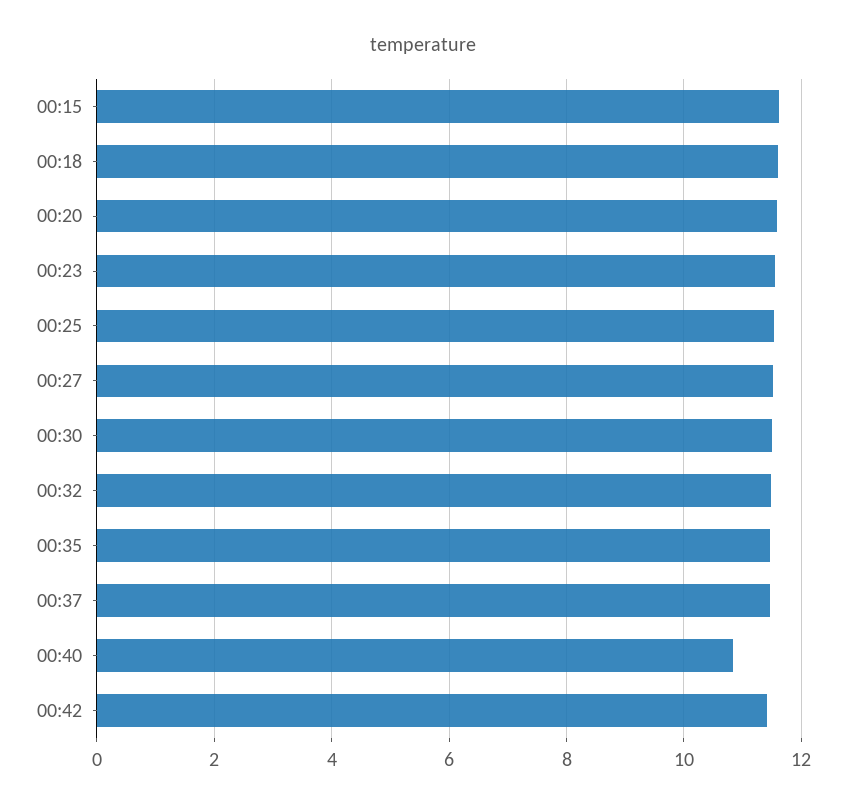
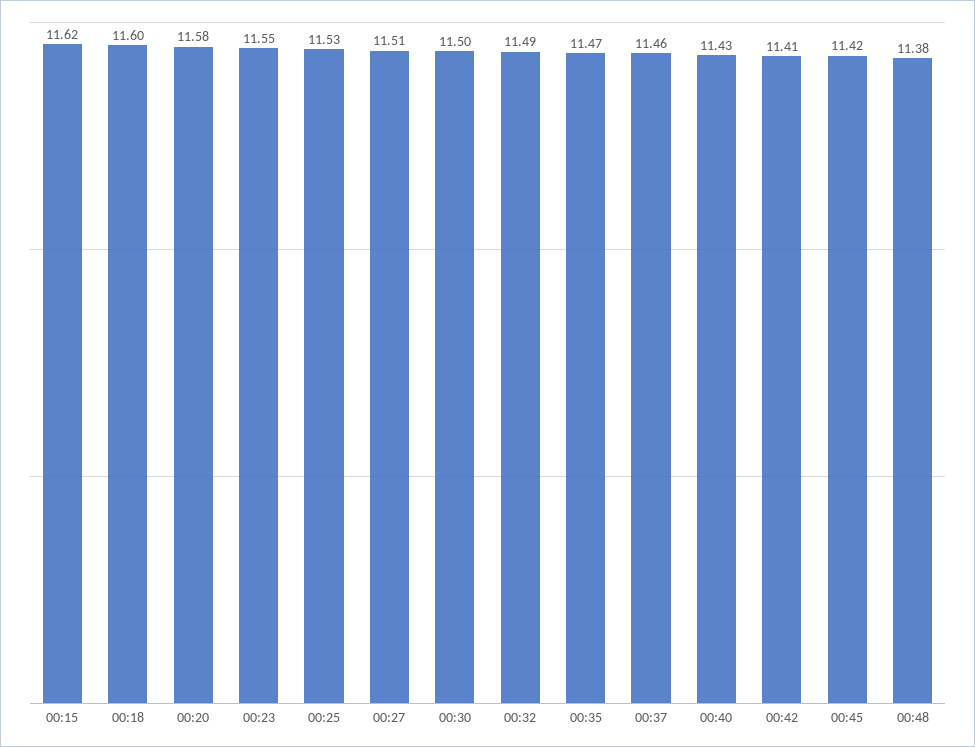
00:40: 10.8 -> 11.43
00:45: none -> 11.42
00:48: none -> 11.38

